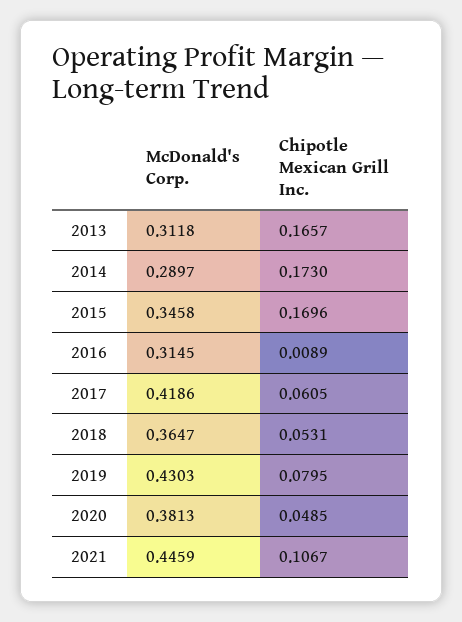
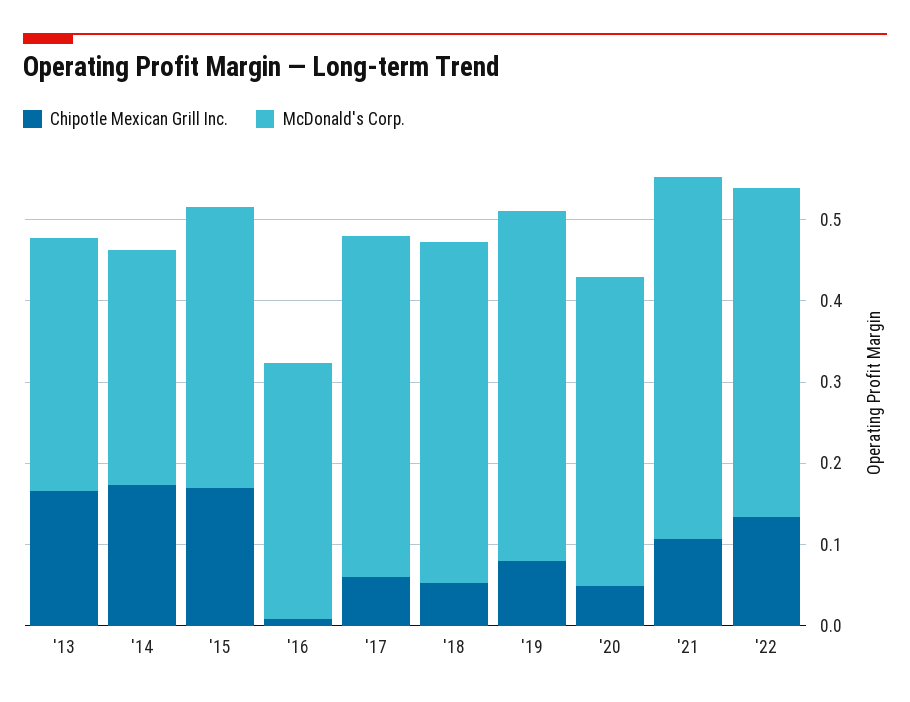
McDonald's Corp., 2018: 0.3647 -> 0.42
Chipotle Mexican Grill Inc., '22: none -> 0.14
McDonald's Corp., '22: none -> 0.4

